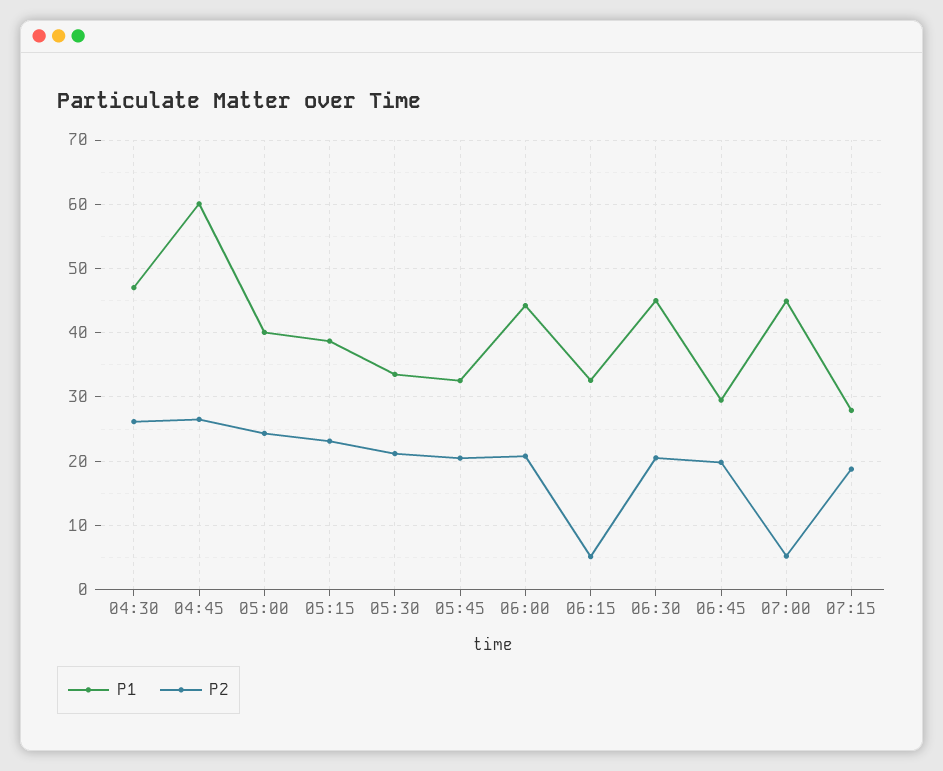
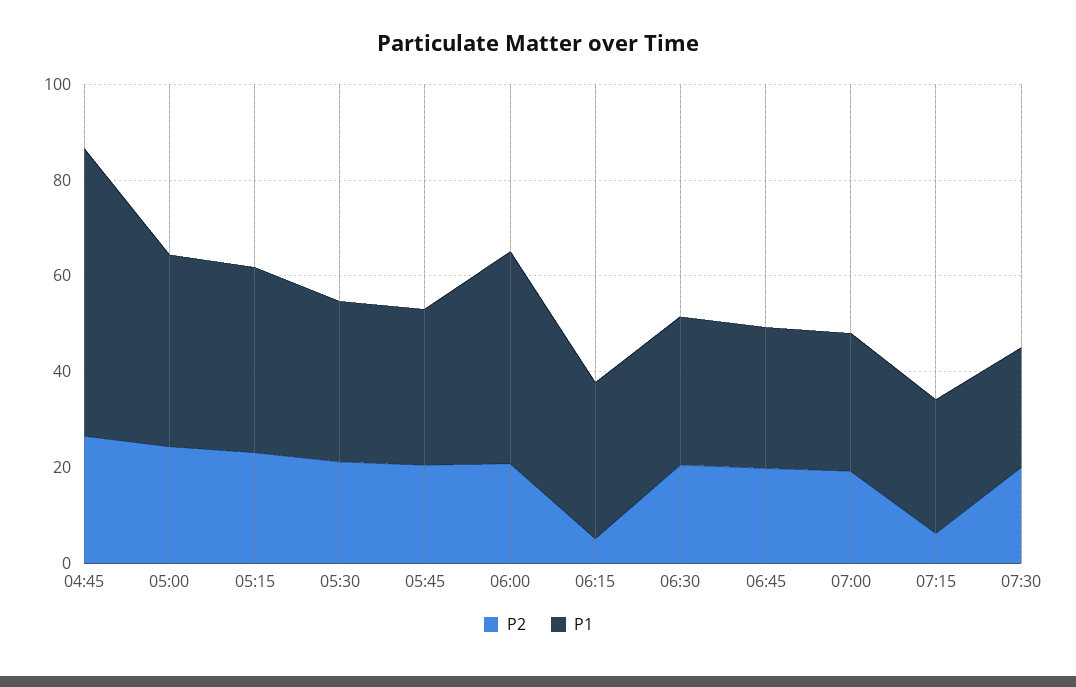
P1, 04:30: 47 -> none
P2, 04:30: 26 -> none
P1, 06:30: 45 -> 30
P1, 07:00: 45 -> 30
P2, 07:00: 5 -> 20
P2, 07:15: 19 -> 5
P2, 07:30: none -> 20
P1, 07:30: none -> 25

